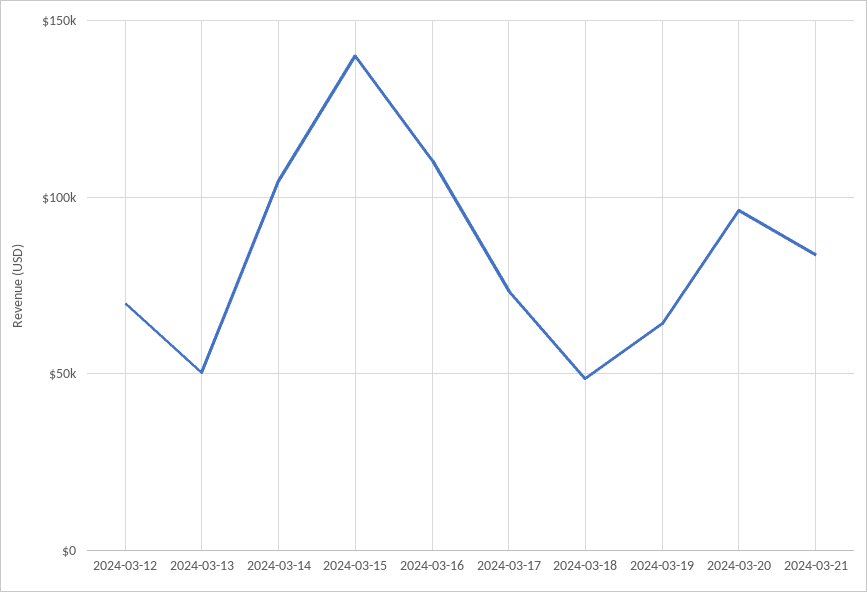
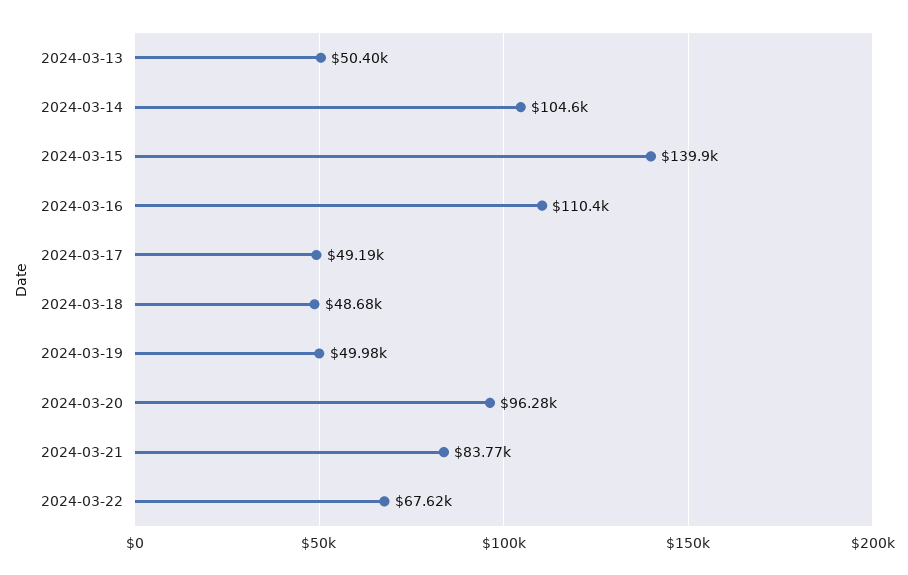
2024-03-12: 70000 -> none
2024-03-17: 75000 -> 49190
2024-03-19: 65000 -> 49980
2024-03-22: none -> 67620

